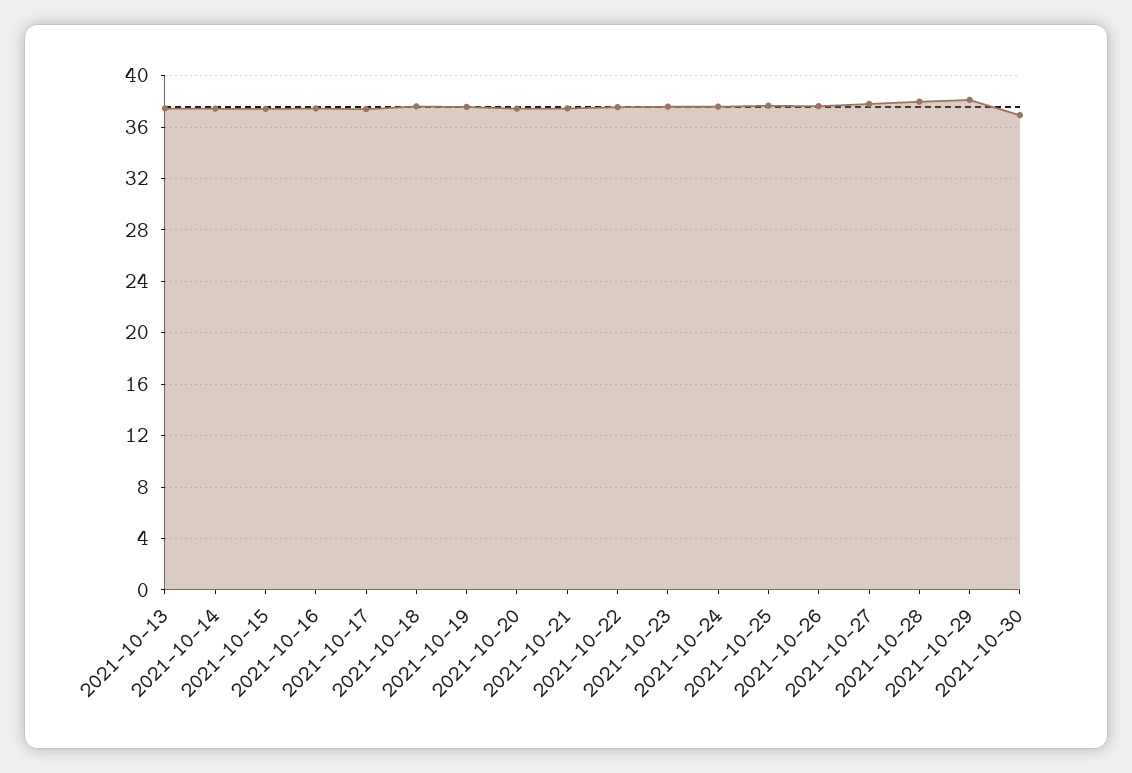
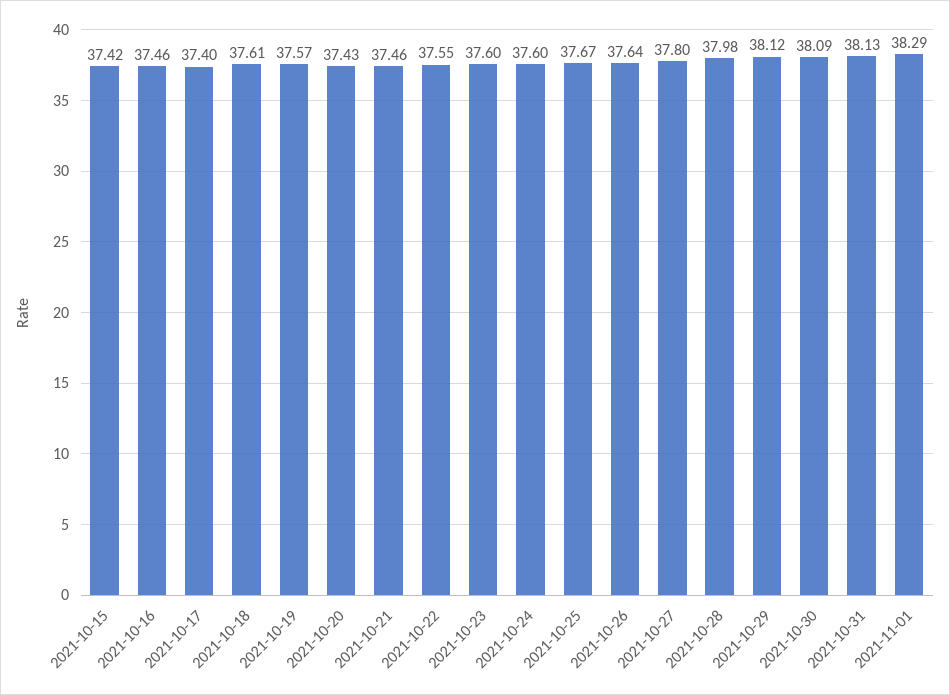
2021-10-13: 37.5 -> none
2021-10-14: 37.5 -> none
2021-10-30: 37 -> 38.09
2021-10-31: none -> 38.13
2021-11-01: none -> 38.29

